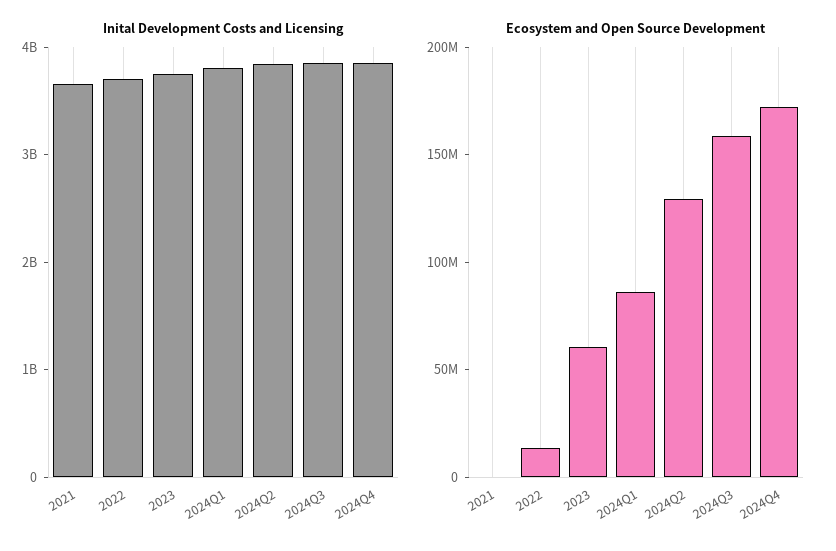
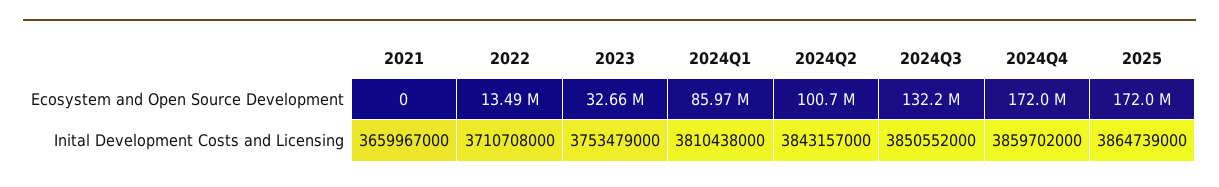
Ecosystem and Open Source Development, 2023: 60000000 -> 32660000
Ecosystem and Open Source Development, 2024Q2: 130000000 -> 100700000
Ecosystem and Open Source Development, 2024Q3: 160000000 -> 132200000
Ecosystem and Open Source Development, 2025: none -> 172000000
Inital Development Costs and Licensing, 2025: none -> 3864739000

